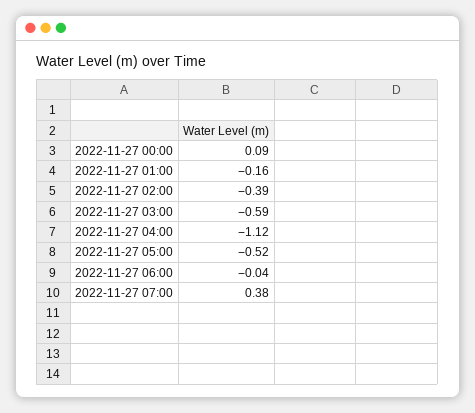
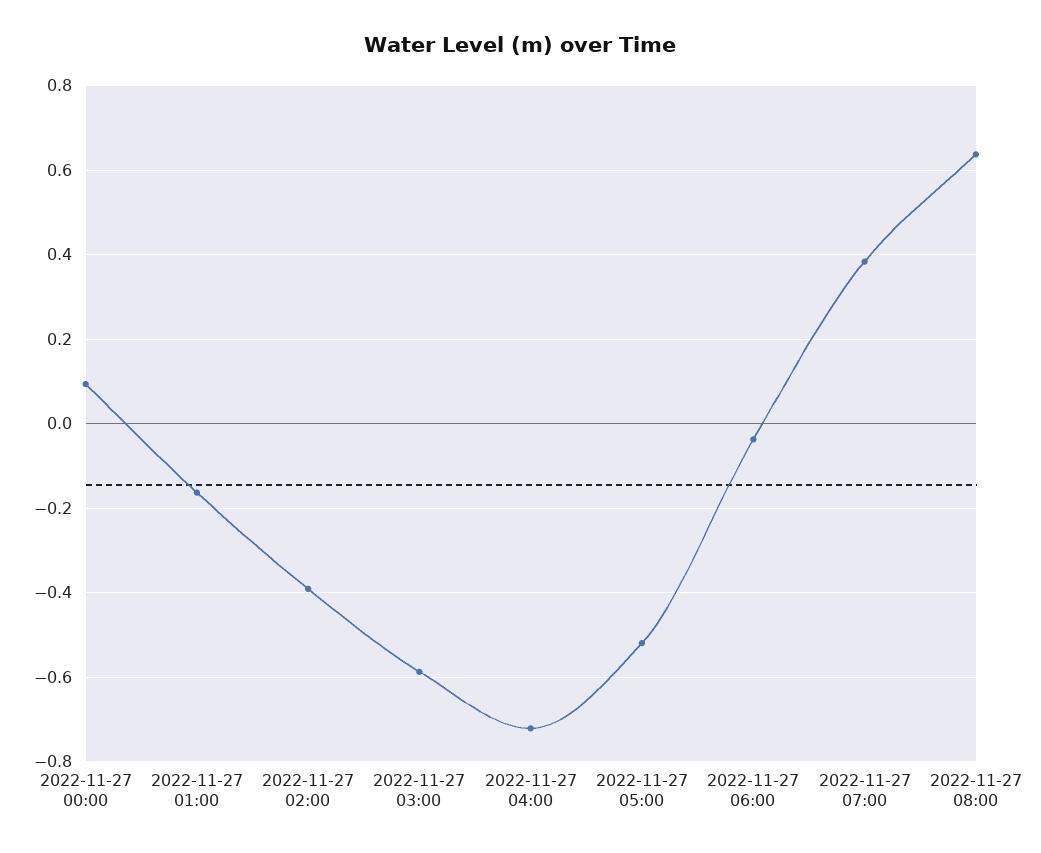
2022-11-27 04:00: -1.12 -> -0.72
2022-11-27 08:00: none -> 0.64

